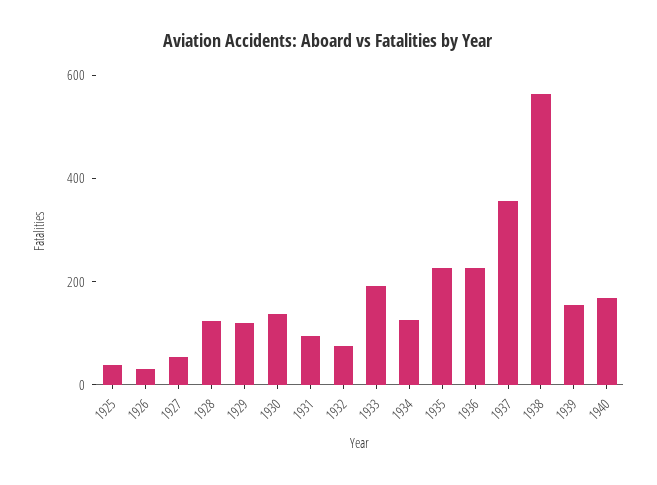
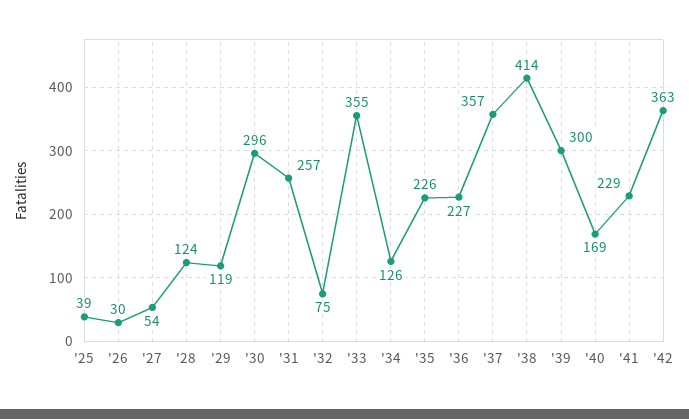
1930: 150 -> 296
1931: 100 -> 257
1933: 200 -> 355
1938: 550 -> 414
1939: 150 -> 300
'41: none -> 229
'42: none -> 363

